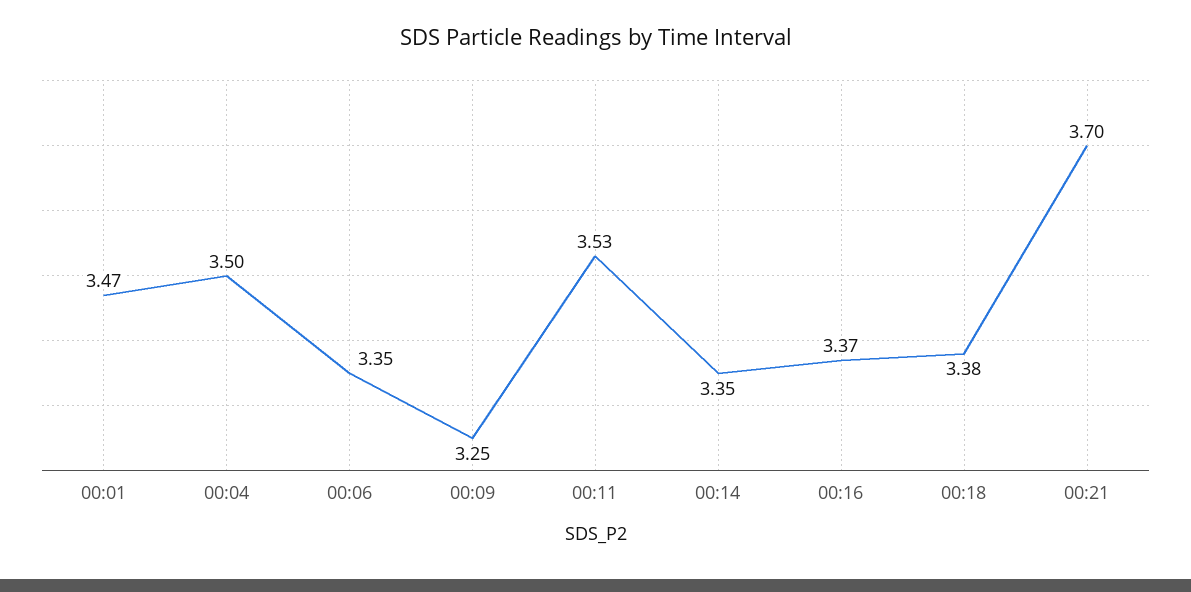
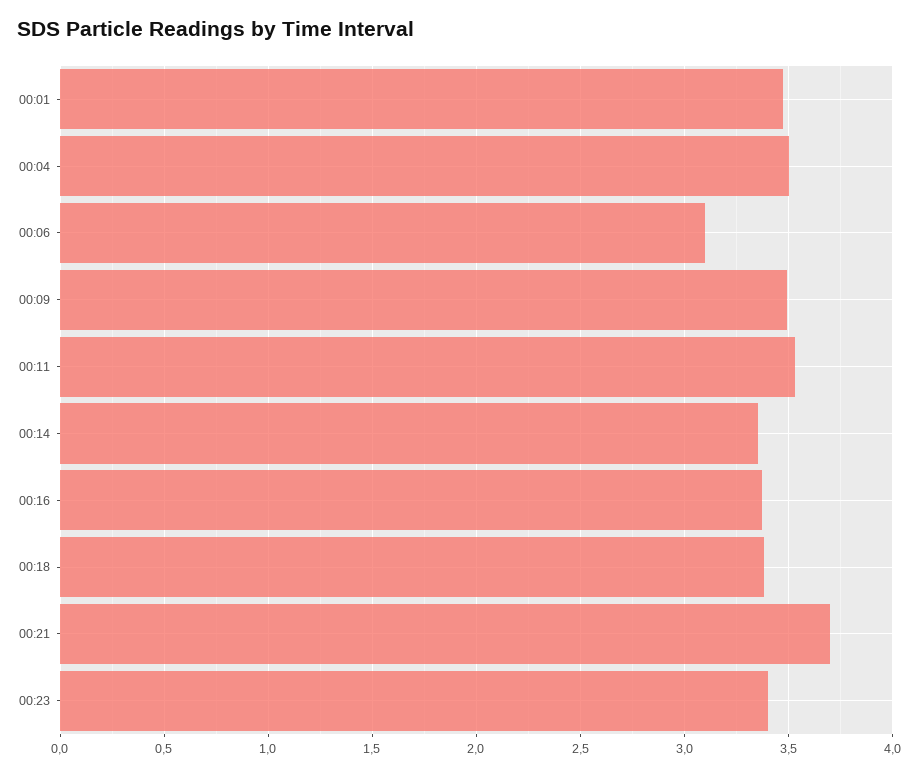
00:06: 3.35 -> 3.1
00:09: 3.25 -> 3.5
00:23: none -> 3.4

